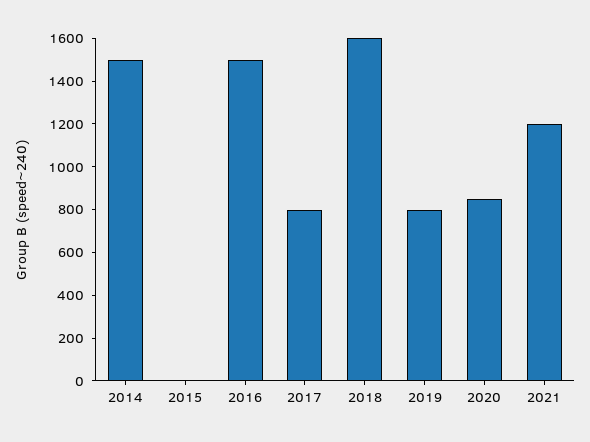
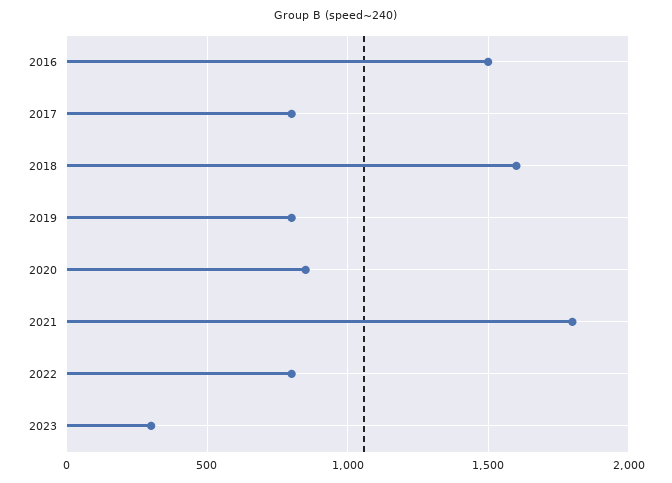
2014: 1500 -> none
2015: 0 -> none
2021: 1200 -> 1800
2022: none -> 800
2023: none -> 300

